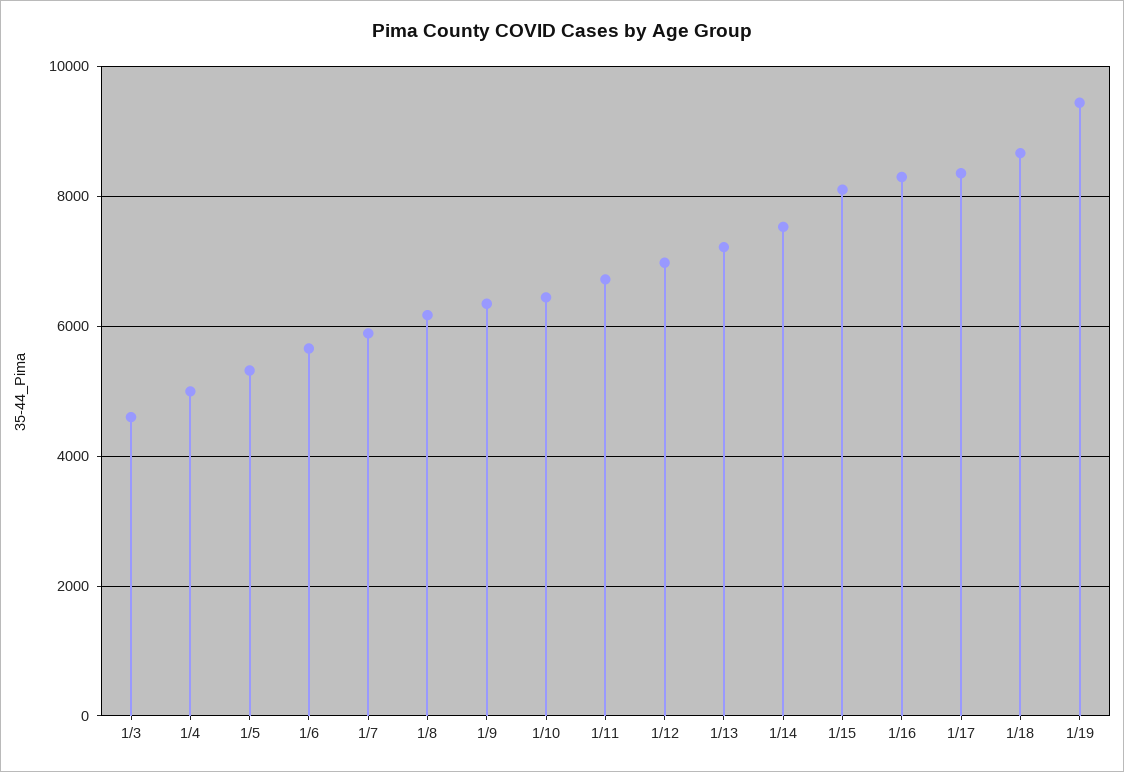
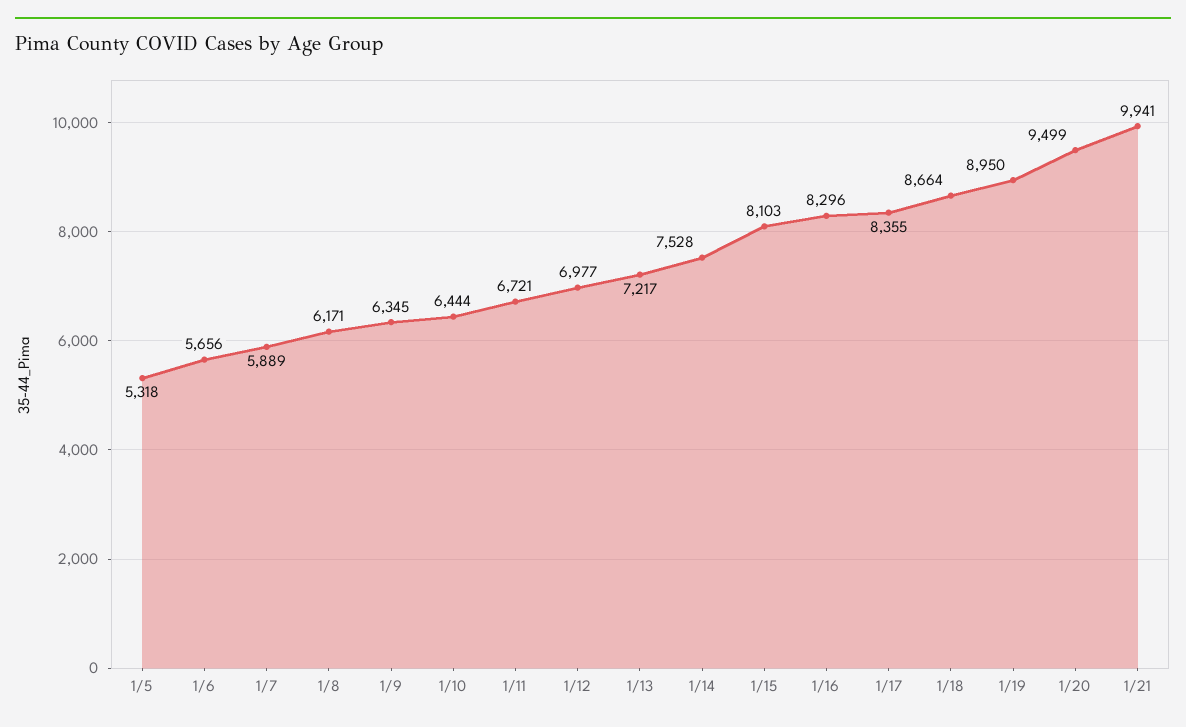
1/3: 4600 -> none
1/4: 5000 -> none
1/19: 9400 -> 8950
1/20: none -> 9499
1/21: none -> 9941

